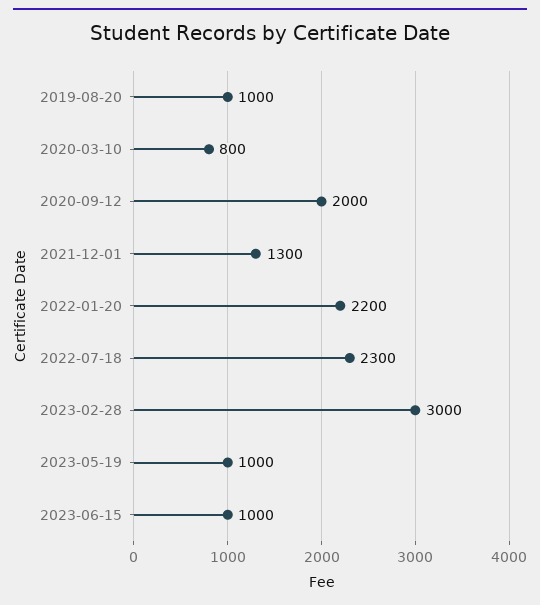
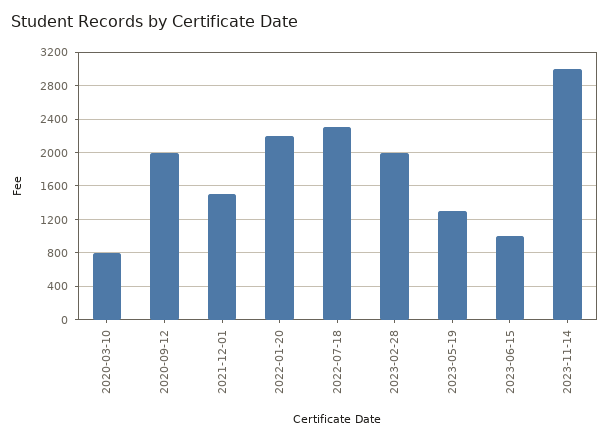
2019-08-20: 1000 -> none
2021-12-01: 1300 -> 1500
2023-02-28: 3000 -> 2000
2023-05-19: 1000 -> 1300
2023-11-14: none -> 3000

